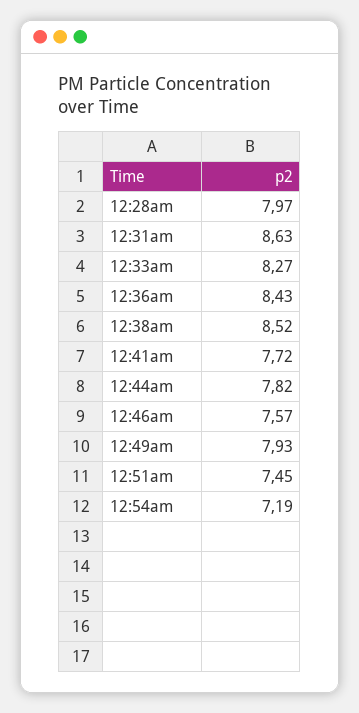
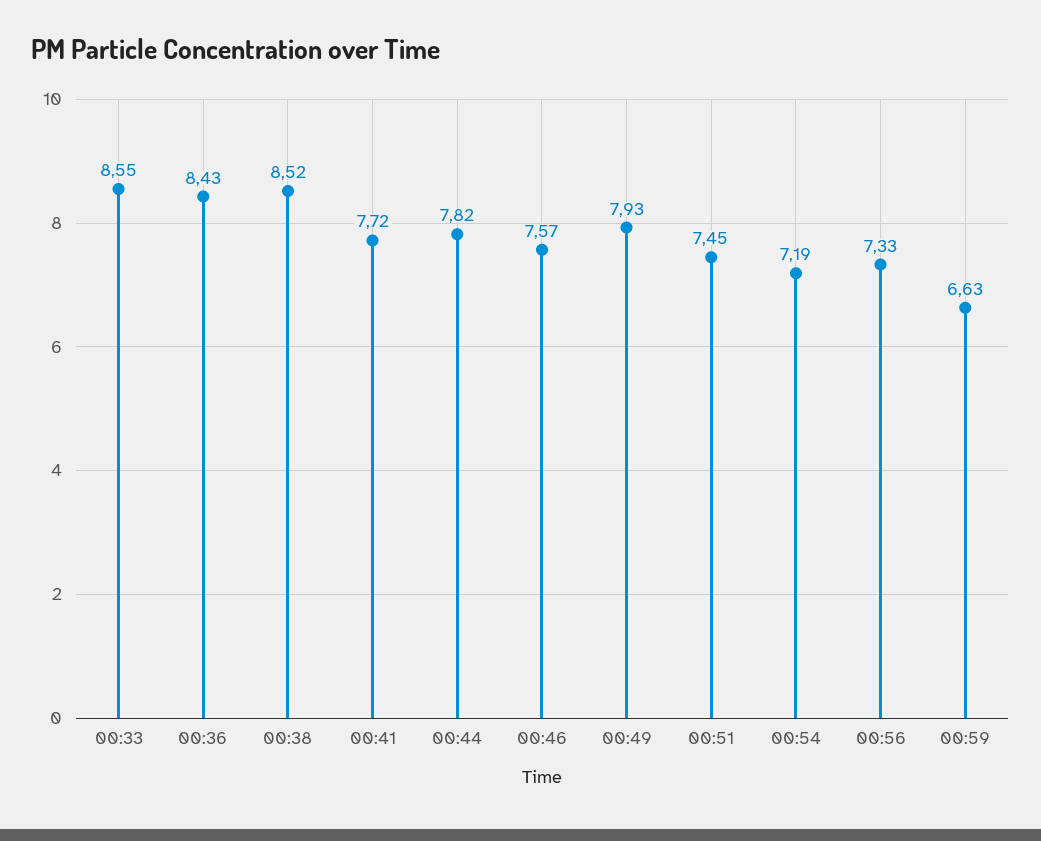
12:28am: 7.97 -> none
12:31am: 8.63 -> none
12:33am: 8.27 -> 8.55
00:56: none -> 7.33
00:59: none -> 6.63

